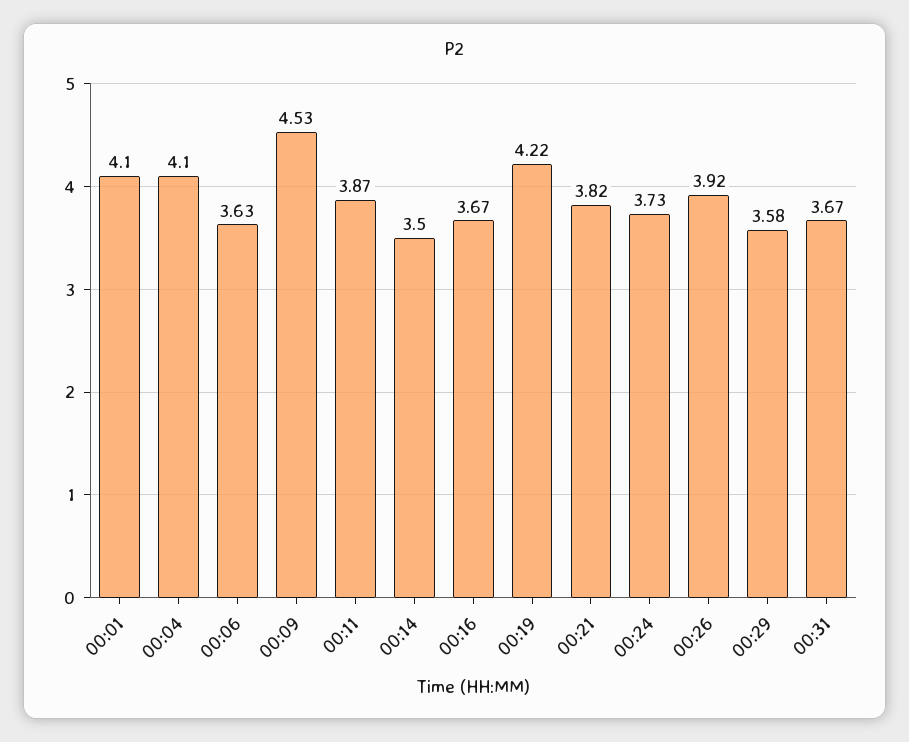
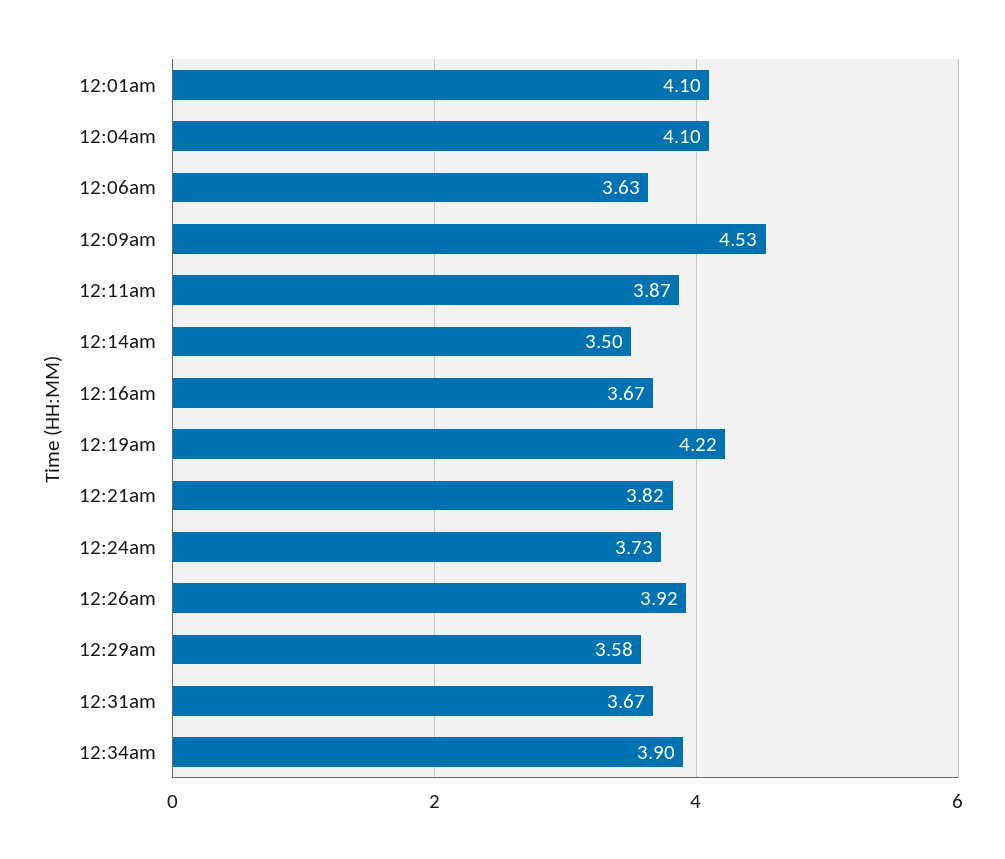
12:34am: none -> 3.9

